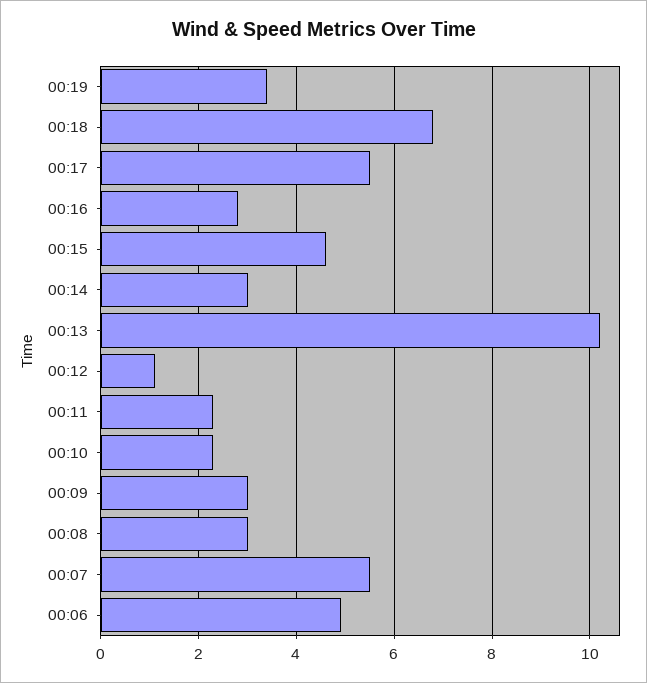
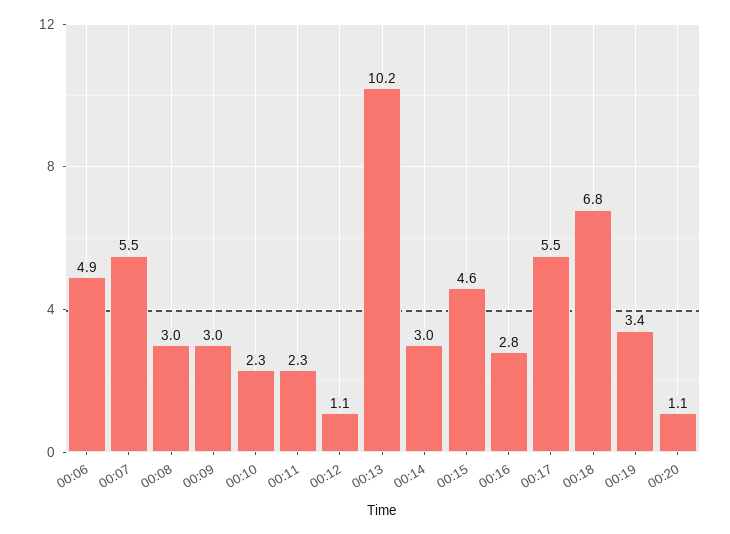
00:20: none -> 1.1

